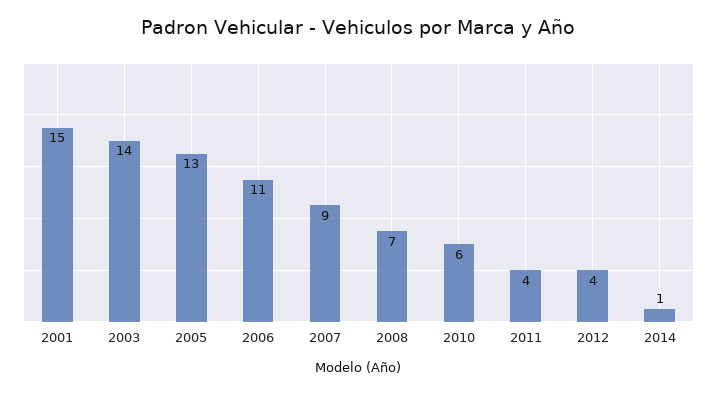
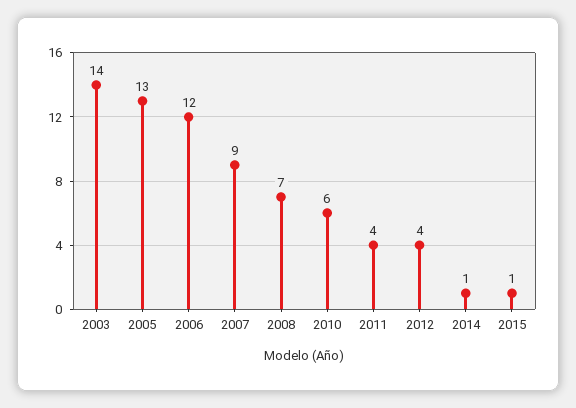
2001: 15 -> none
2006: 11 -> 12
2015: none -> 1

